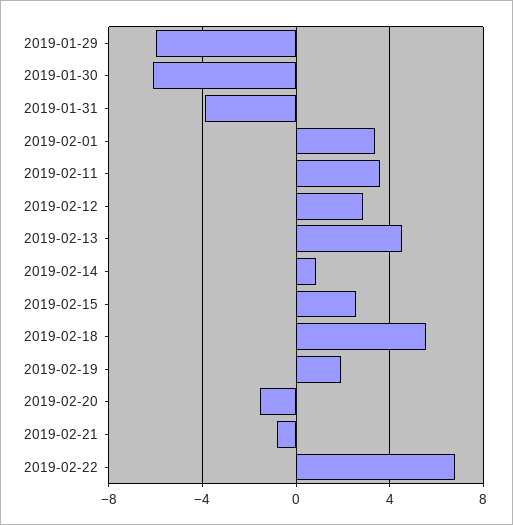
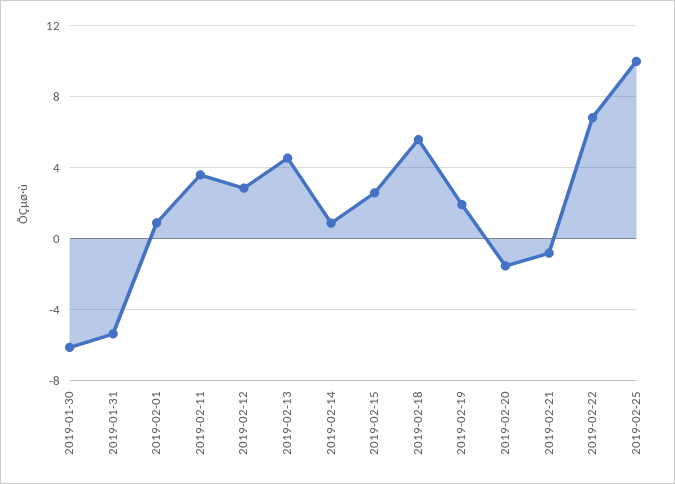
2019-01-29: -6 -> none
2019-01-31: -4 -> -5.5
2019-02-01: 3.5 -> 1
2019-02-25: none -> 10

